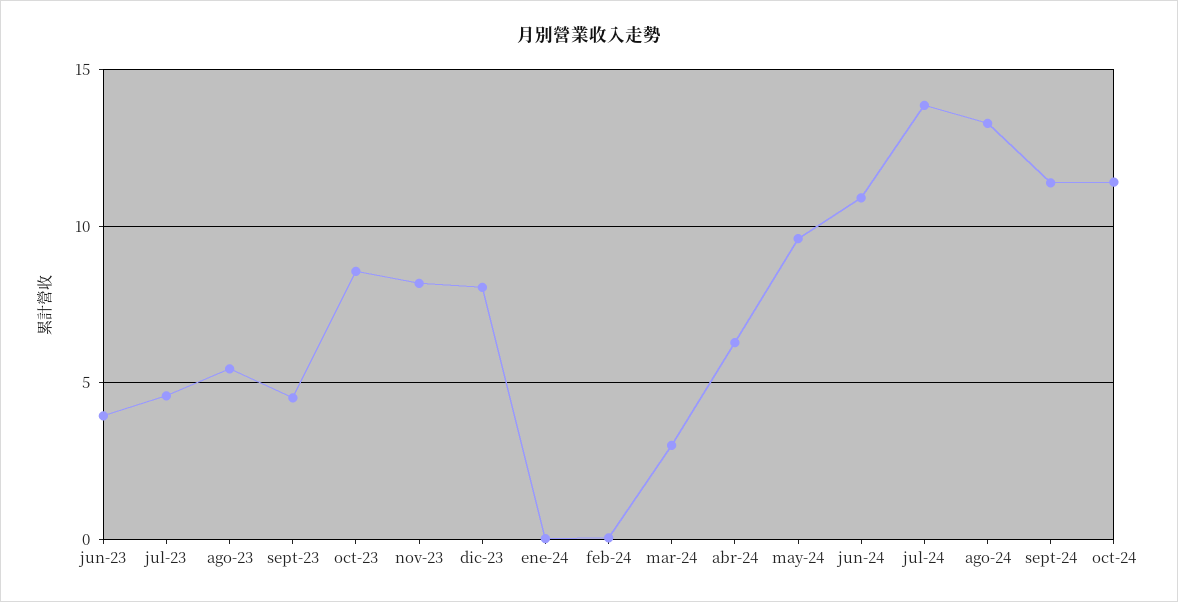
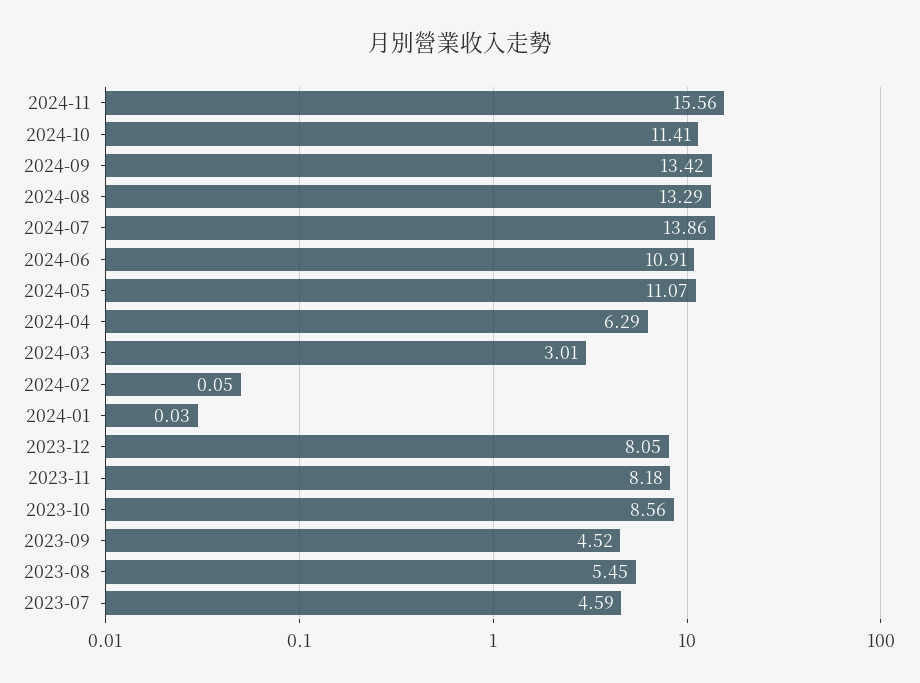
jun-23: 4 -> none
may-24: 9.5 -> 11.07
sept-24: 11.5 -> 13.42
2024-11: none -> 15.56

